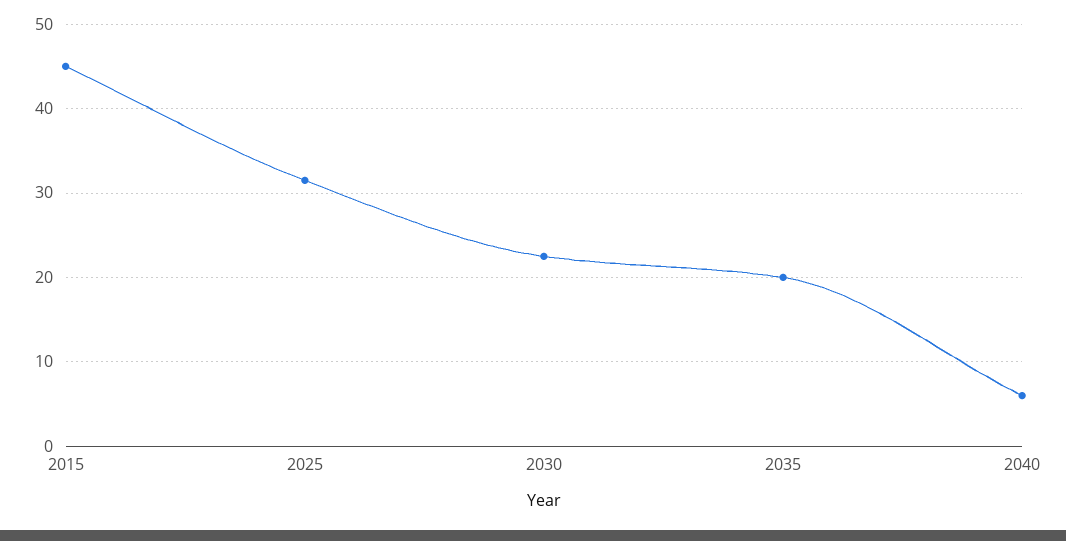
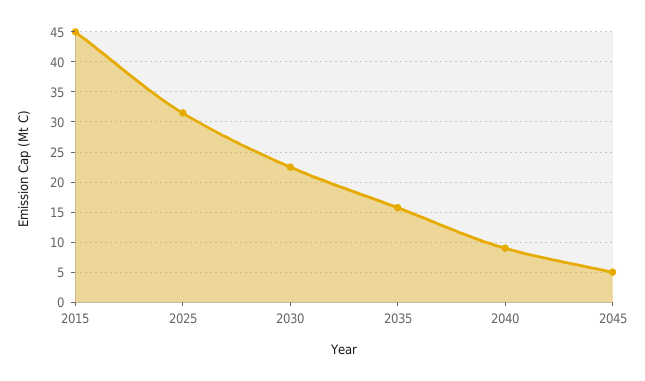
2035: 20 -> 16
2040: 6 -> 9
2045: none -> 5

